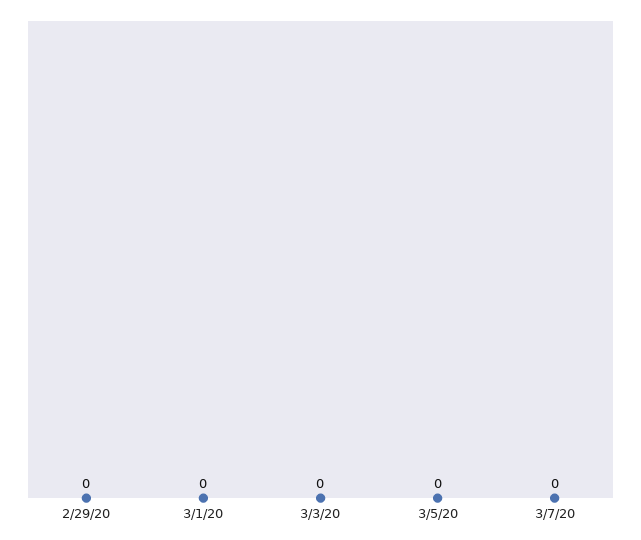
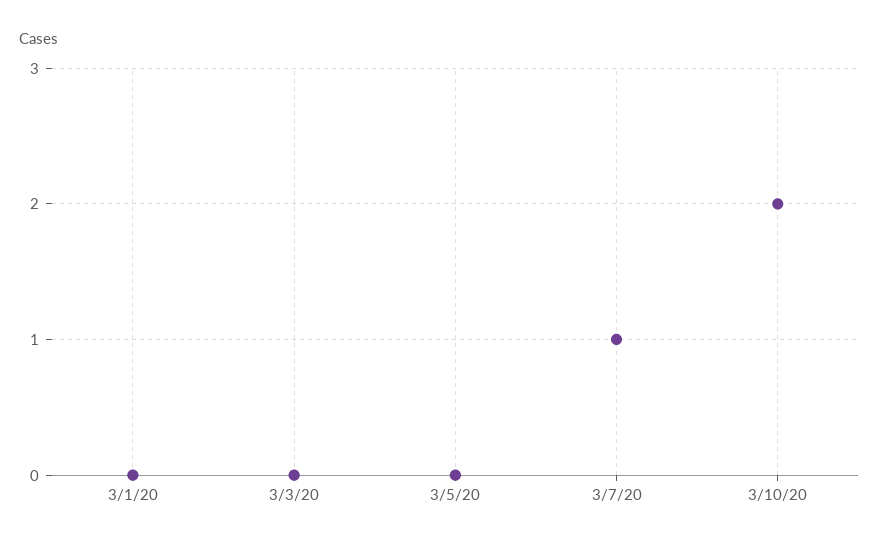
2/29/20: 0 -> none
3/7/20: 0 -> 1
3/10/20: none -> 2

